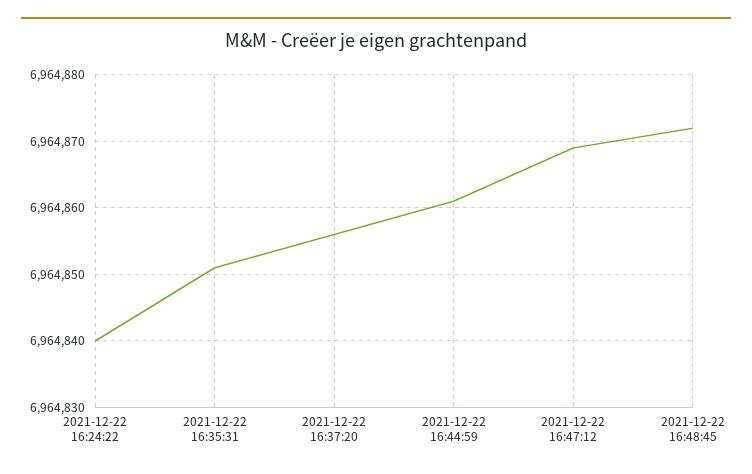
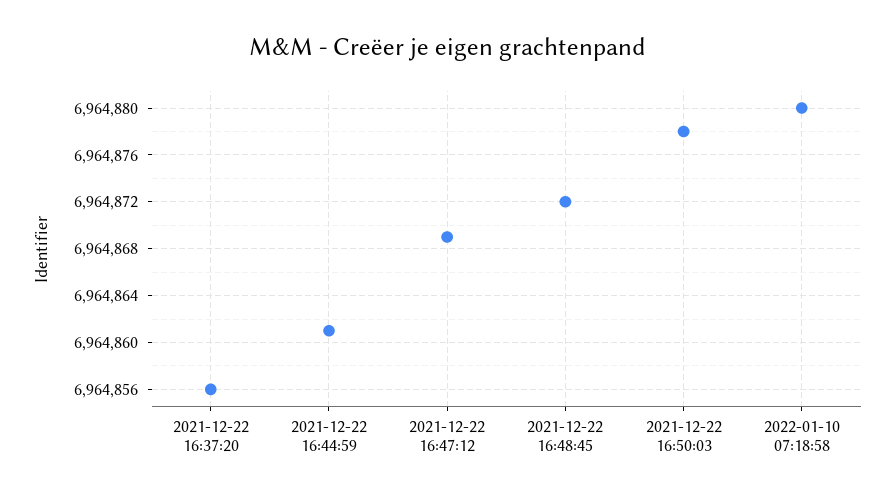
2021-12-22 16:24:22: 6964840 -> none
2021-12-22 16:35:31: 6964851 -> none
2021-12-22 16:50:03: none -> 6964878
2022-01-10 07:18:58: none -> 6964880

